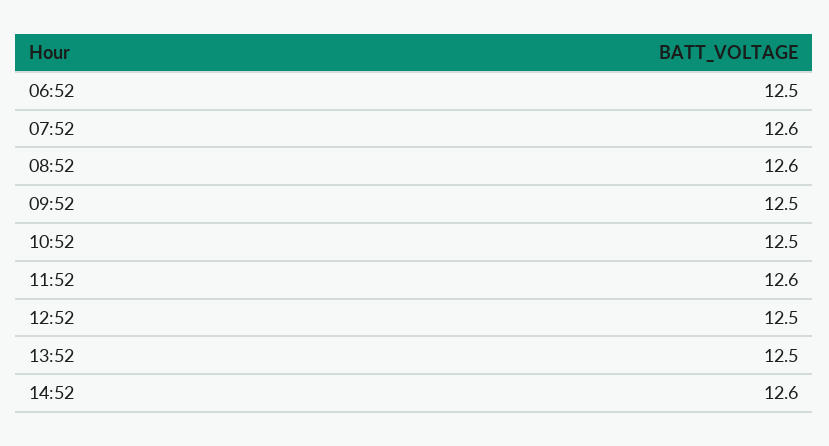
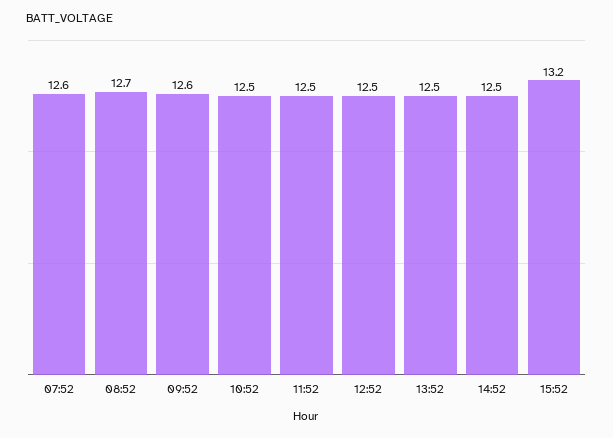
06:52: 12.5 -> none
08:52: 12.6 -> 12.7
09:52: 12.5 -> 12.6
11:52: 12.6 -> 12.5
14:52: 12.6 -> 12.5
15:52: none -> 13.2

